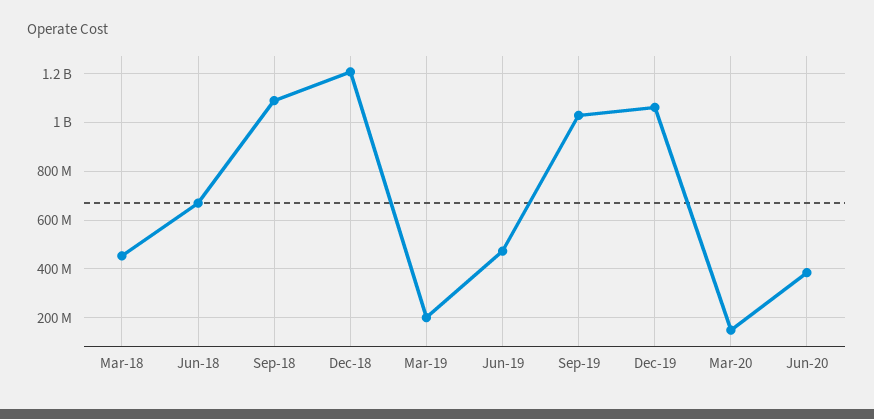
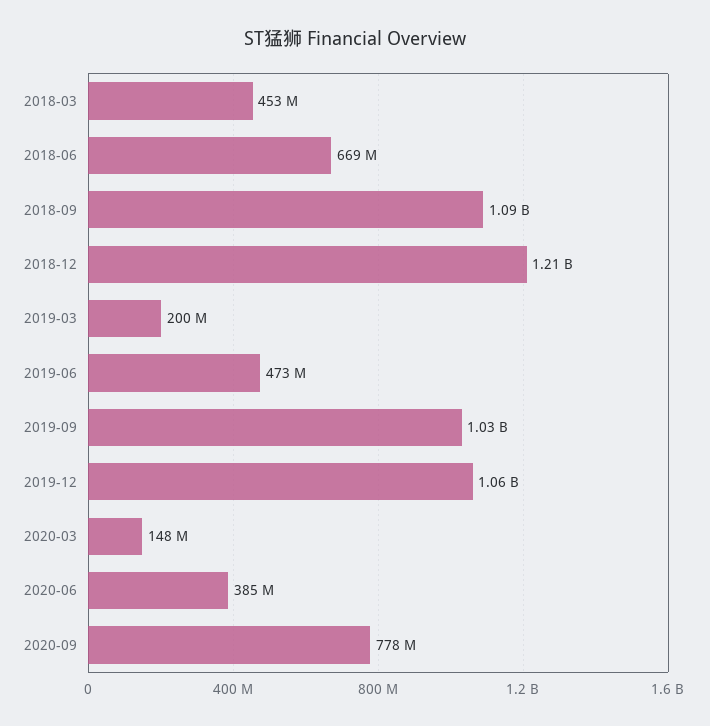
2020-09: none -> 778000000

